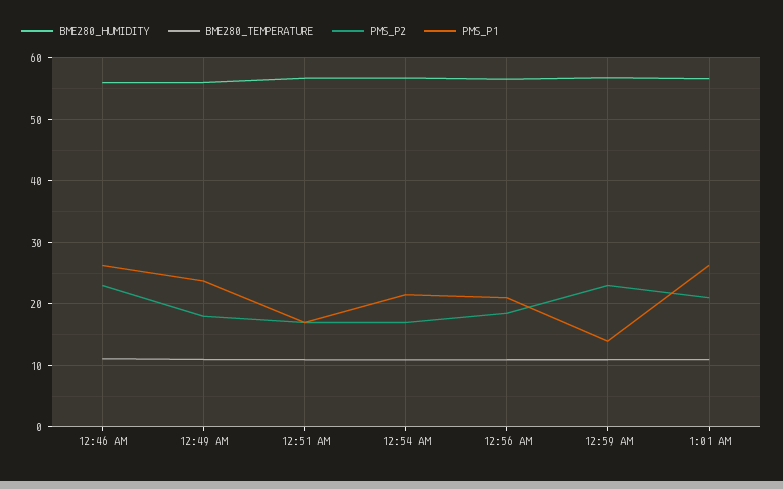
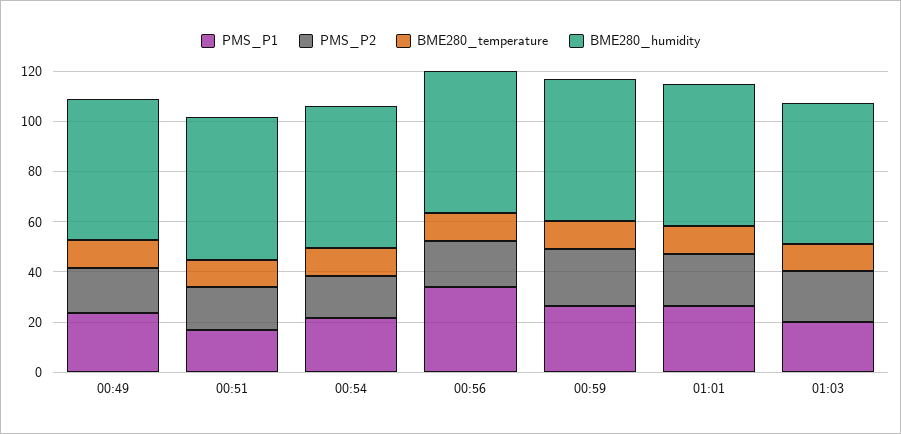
BME280_HUMIDITY, 12:46 AM: 56 -> none
BME280_TEMPERATURE, 12:46 AM: 11 -> none
PMS_P2, 12:46 AM: 23 -> none
PMS_P1, 12:46 AM: 26 -> none
PMS_P1, 12:56 AM: 21 -> 35
PMS_P1, 12:59 AM: 14 -> 25
PMS_P1, 01:03: none -> 20
PMS_P2, 01:03: none -> 20
BME280_TEMPERATURE, 01:03: none -> 10
BME280_HUMIDITY, 01:03: none -> 55

